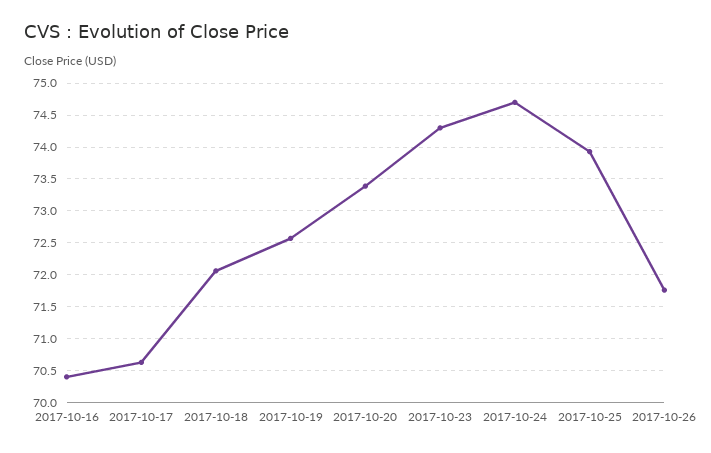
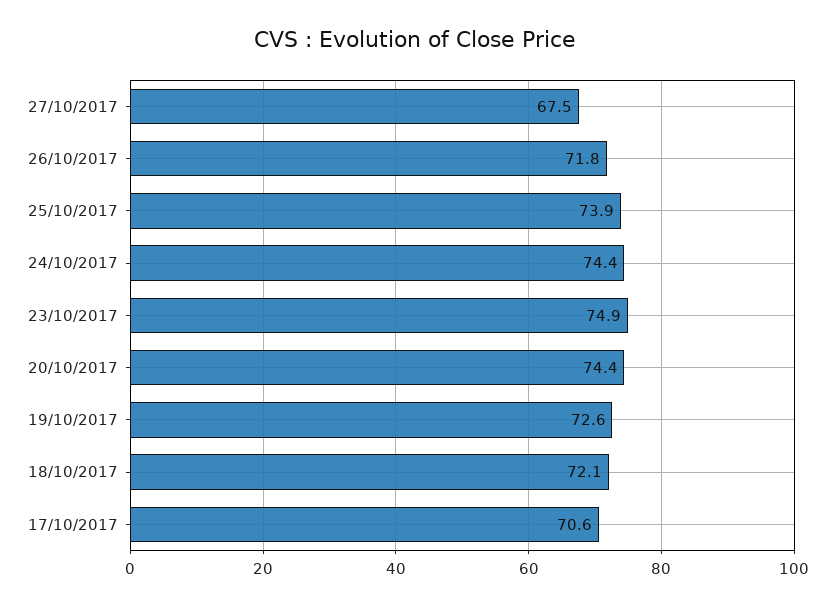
2017-10-16: 70.4 -> none
2017-10-20: 73.4 -> 74.4
2017-10-23: 74.3 -> 74.9
2017-10-24: 74.7 -> 74.4
27/10/2017: none -> 67.5

